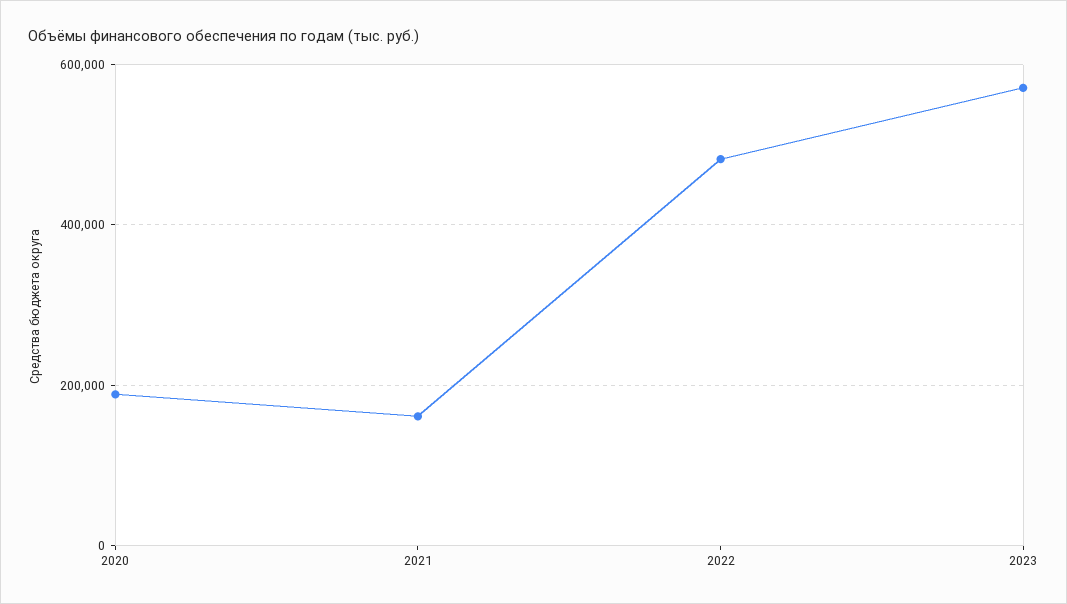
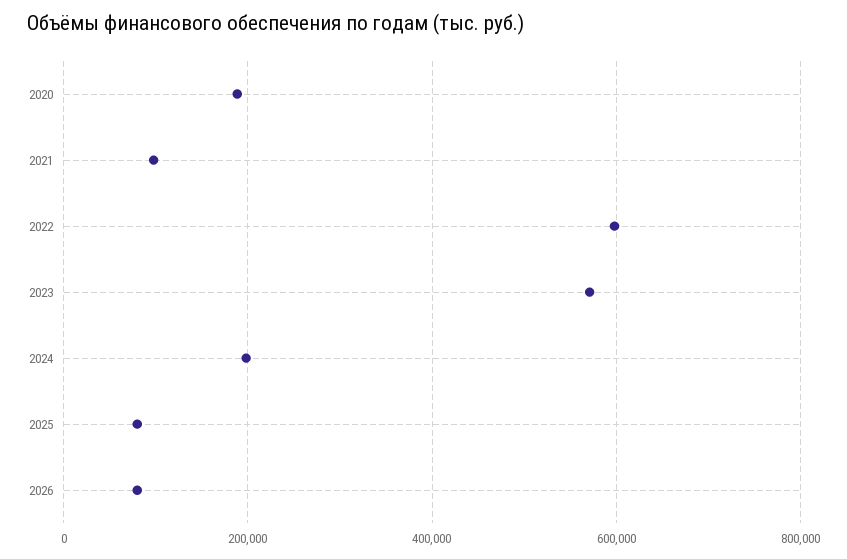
2021: 160000 -> 100000
2022: 480000 -> 600000
2024: none -> 200000
2025: none -> 80000
2026: none -> 80000

